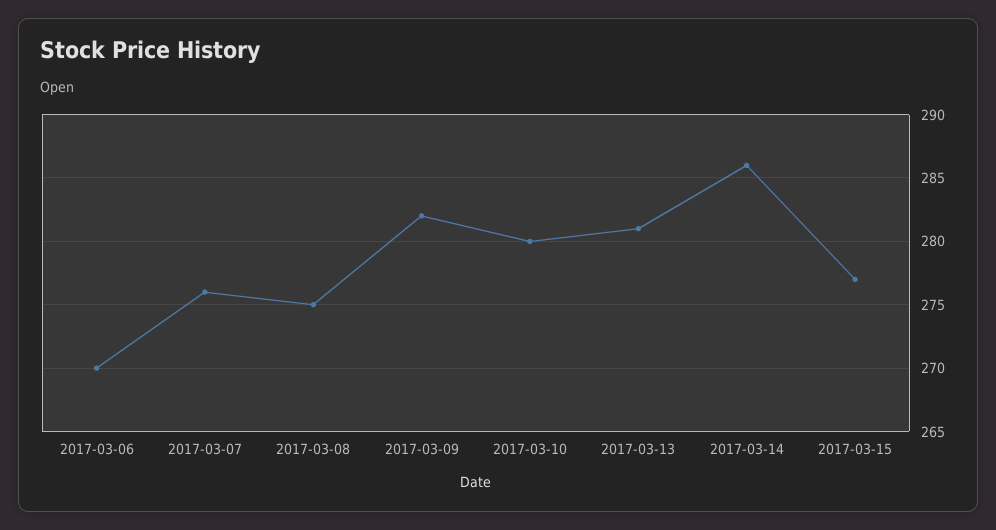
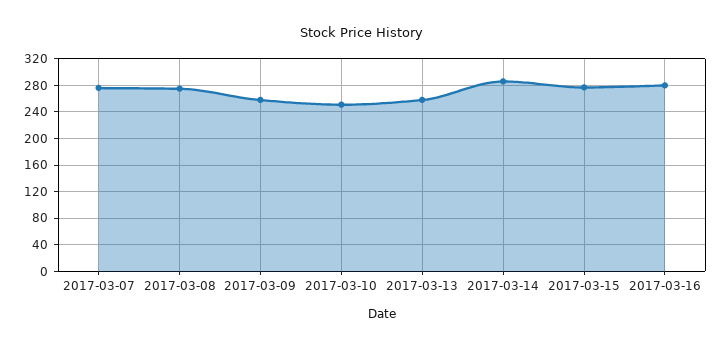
2017-03-06: 270 -> none
2017-03-09: 282 -> 260
2017-03-10: 280 -> 250
2017-03-13: 281 -> 260
2017-03-16: none -> 280

